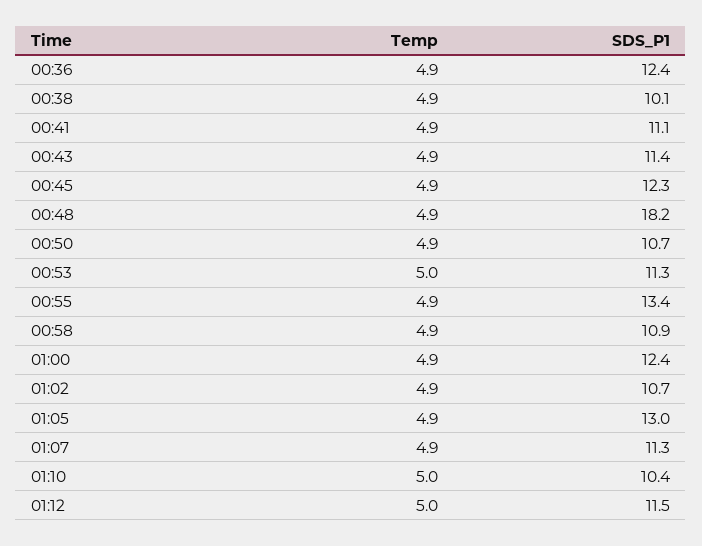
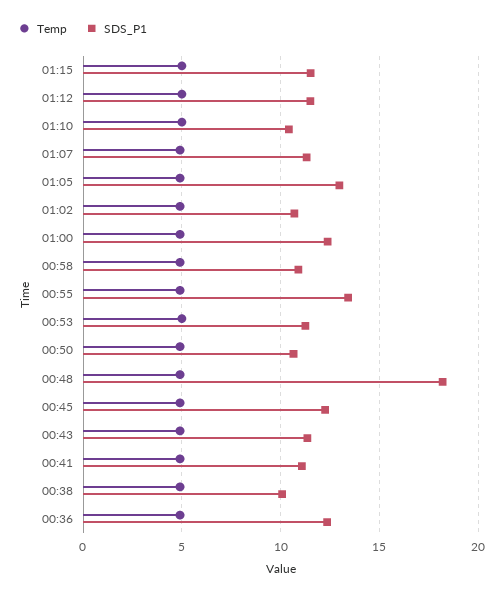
Temp, 01:15: none -> 5
SDS_P1, 01:15: none -> 11.5

